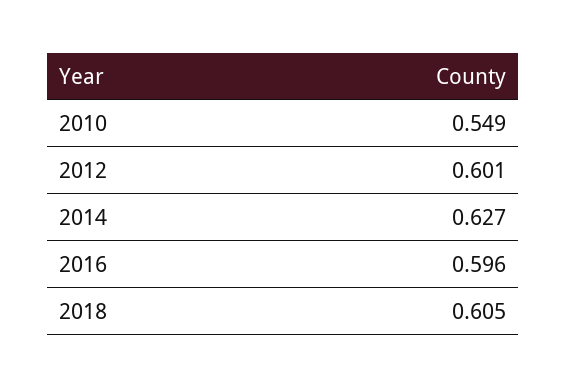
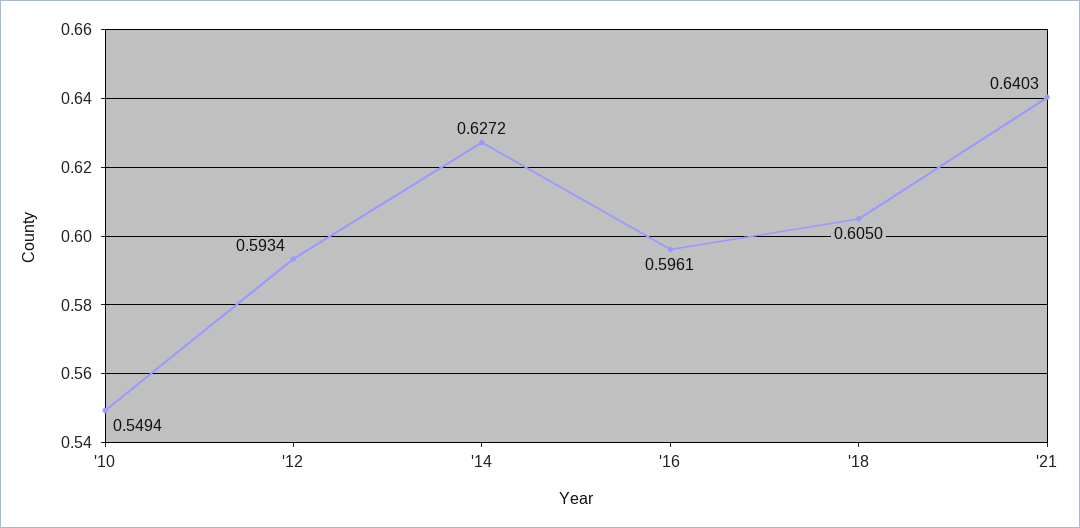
2012: 0.601 -> 0.5934
'21: none -> 0.6403

